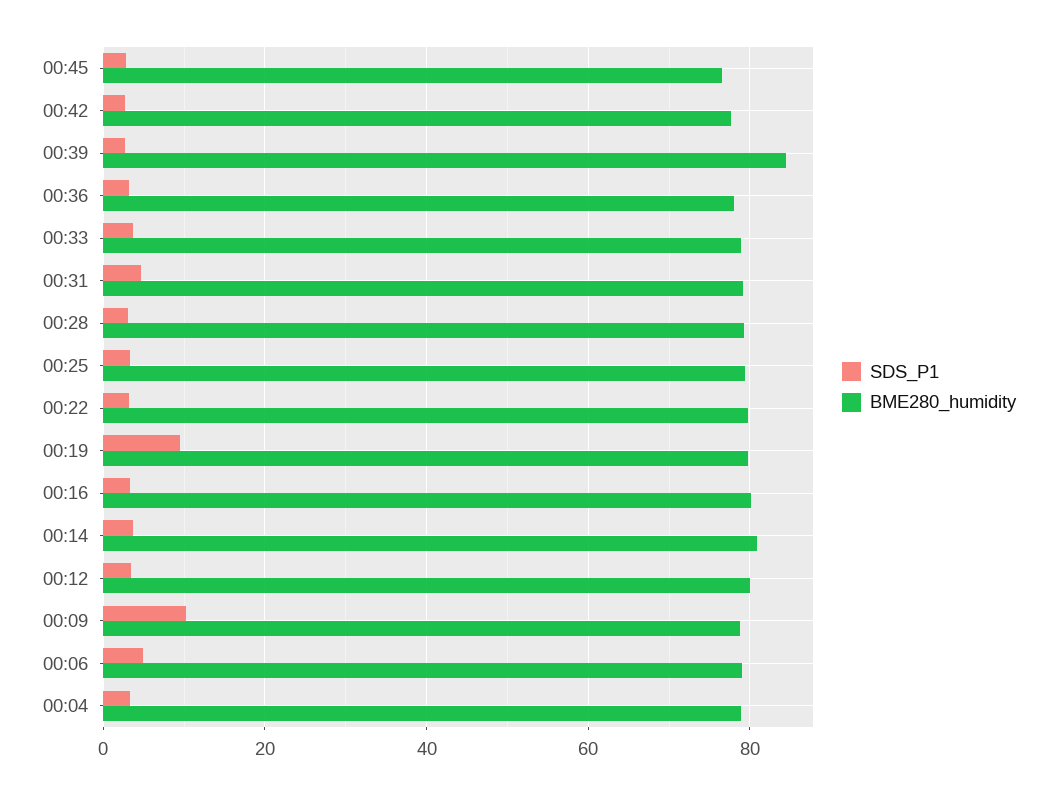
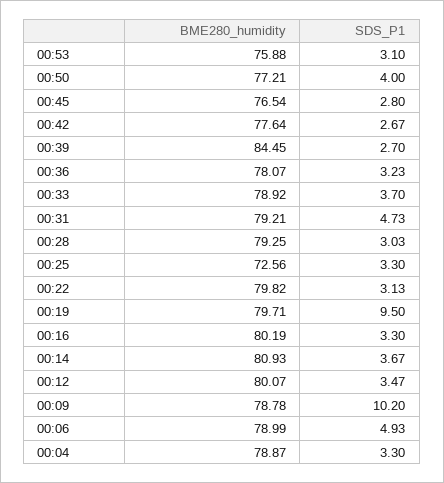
BME280_humidity, 00:25: 80 -> 72.56
BME280_humidity, 00:53: none -> 75.88
SDS_P1, 00:53: none -> 3.1
BME280_humidity, 00:50: none -> 77.21
SDS_P1, 00:50: none -> 4

